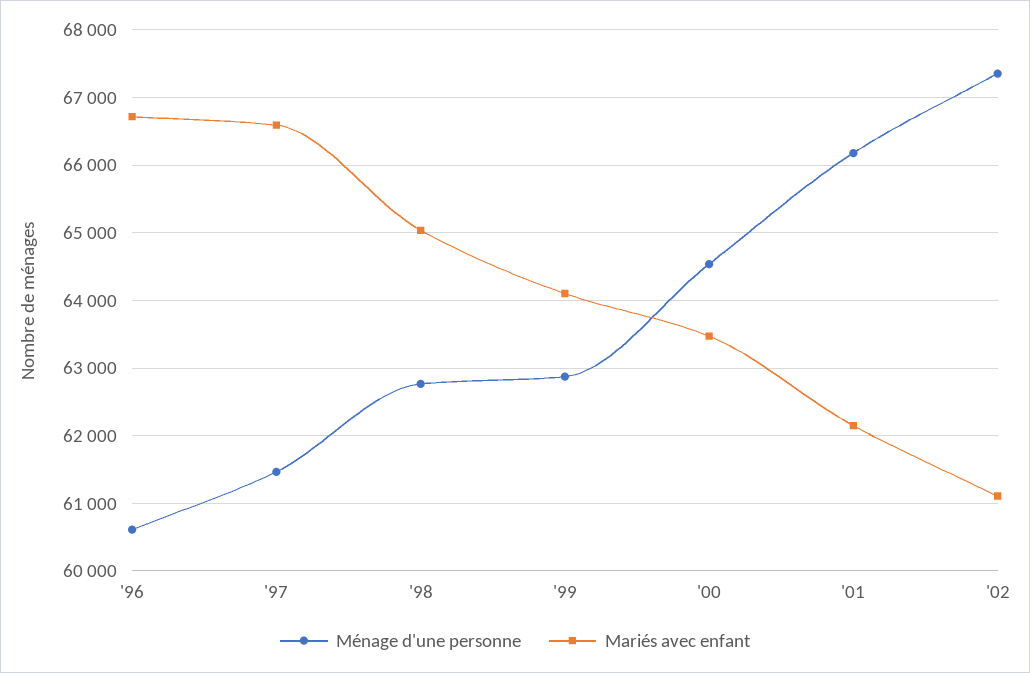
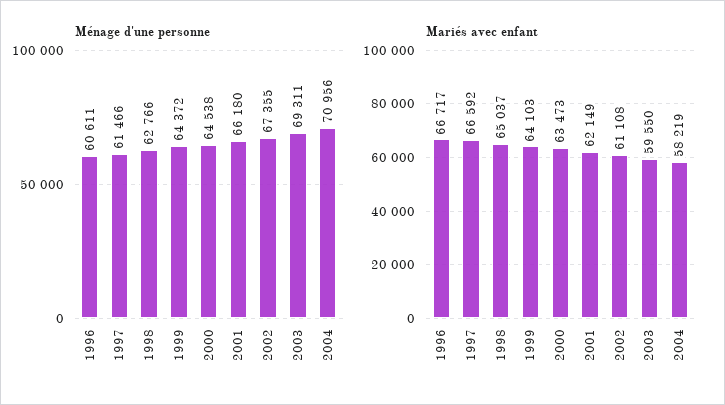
Ménage d'une personne, '99: 62900 -> 64372
Ménage d'une personne, 2003: none -> 69311
Ménage d'une personne, 2004: none -> 70956
Mariés avec enfant, 2003: none -> 59550
Mariés avec enfant, 2004: none -> 58219

